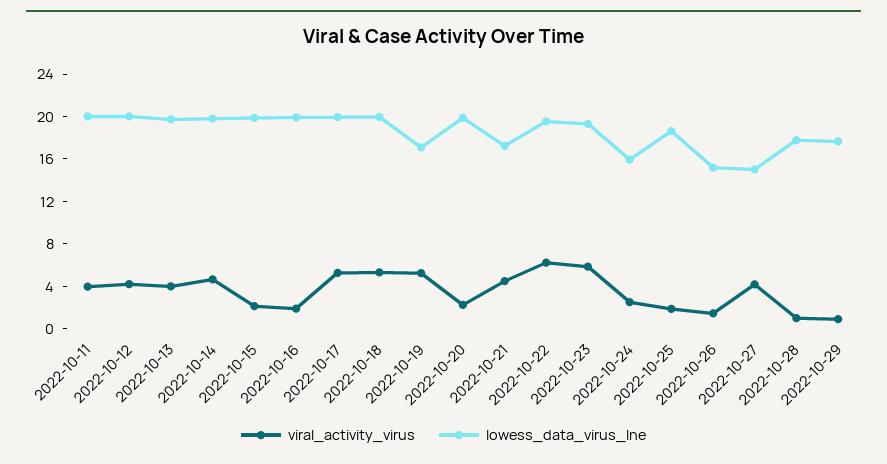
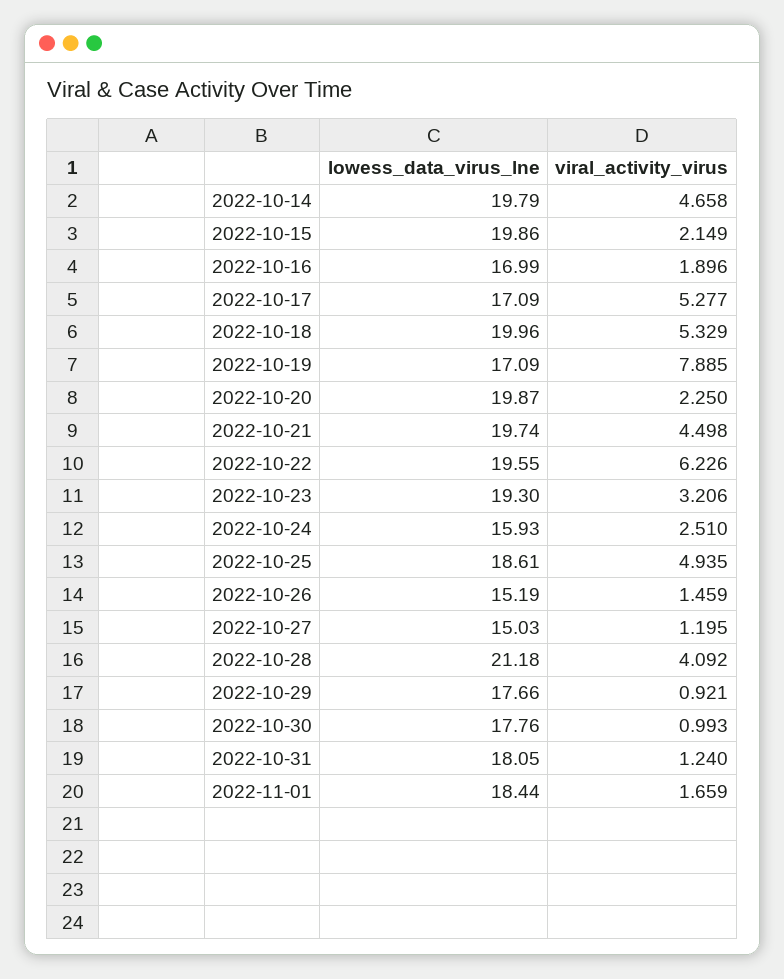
viral_activity_virus, 2022-10-11: 4 -> none
lowess_data_virus_lne, 2022-10-11: 20 -> none
viral_activity_virus, 2022-10-12: 4 -> none
lowess_data_virus_lne, 2022-10-12: 20 -> none
viral_activity_virus, 2022-10-13: 4 -> none
lowess_data_virus_lne, 2022-10-13: 20 -> none
lowess_data_virus_lne, 2022-10-16: 20 -> 16.99
lowess_data_virus_lne, 2022-10-17: 20 -> 17.09
viral_activity_virus, 2022-10-19: 5 -> 7.885
lowess_data_virus_lne, 2022-10-21: 17 -> 19.74
viral_activity_virus, 2022-10-23: 6 -> 3.206
viral_activity_virus, 2022-10-25: 2 -> 4.935
viral_activity_virus, 2022-10-27: 4 -> 1.195
viral_activity_virus, 2022-10-28: 1 -> 4.092
lowess_data_virus_lne, 2022-10-28: 18 -> 21.18
lowess_data_virus_lne, 2022-10-30: none -> 17.76
viral_activity_virus, 2022-10-30: none -> 0.993
lowess_data_virus_lne, 2022-10-31: none -> 18.05
viral_activity_virus, 2022-10-31: none -> 1.24
lowess_data_virus_lne, 2022-11-01: none -> 18.44
viral_activity_virus, 2022-11-01: none -> 1.659

